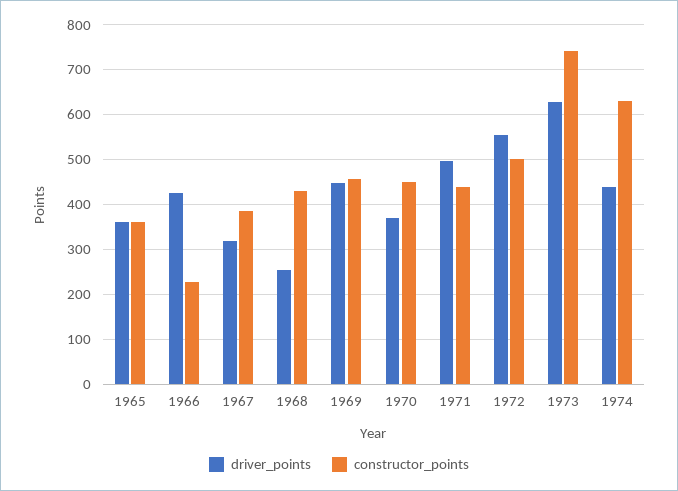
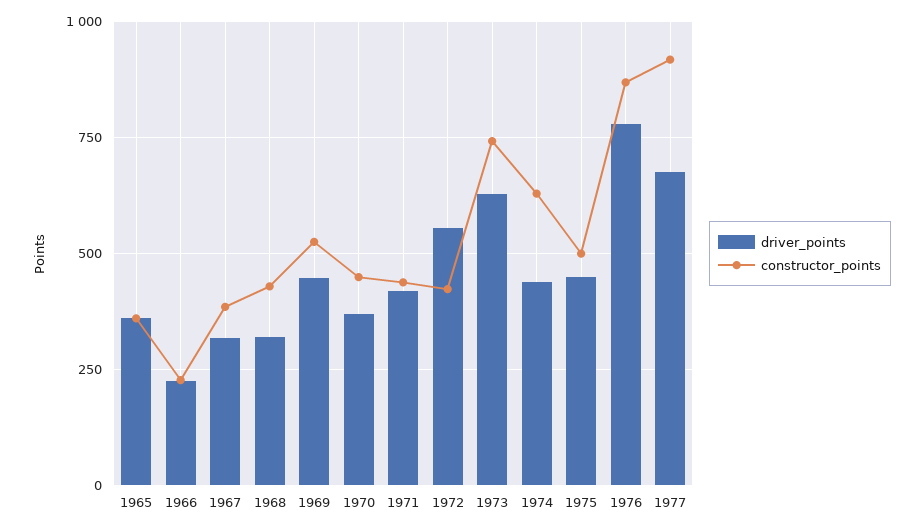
driver_points, 1966: 420 -> 225
driver_points, 1968: 260 -> 325
constructor_points, 1969: 460 -> 525
driver_points, 1971: 500 -> 425
constructor_points, 1972: 500 -> 425
driver_points, 1975: none -> 450
constructor_points, 1975: none -> 500
driver_points, 1976: none -> 775
constructor_points, 1976: none -> 875
driver_points, 1977: none -> 675
constructor_points, 1977: none -> 925

